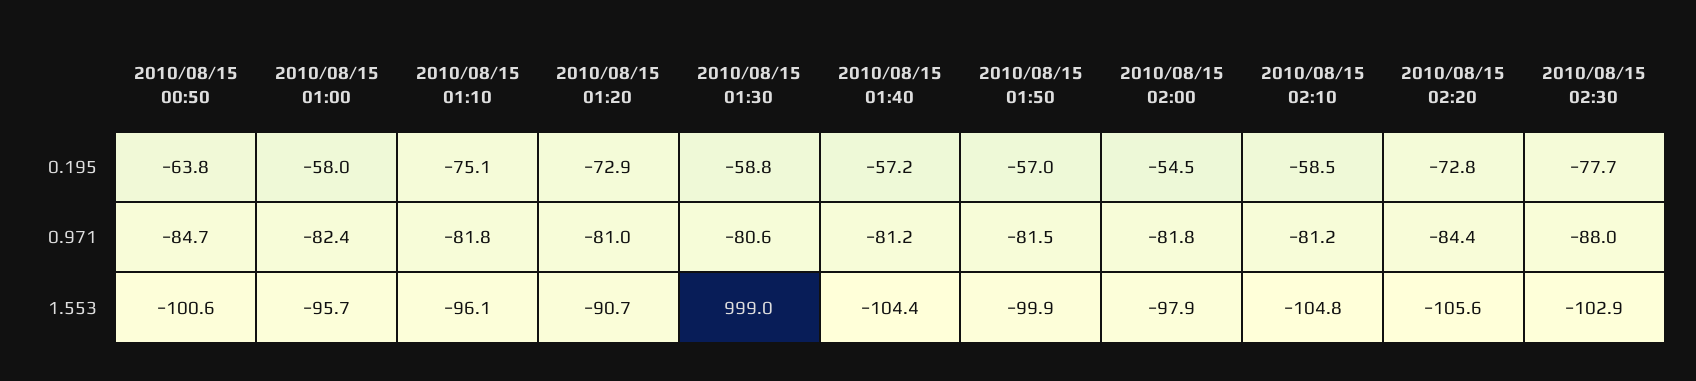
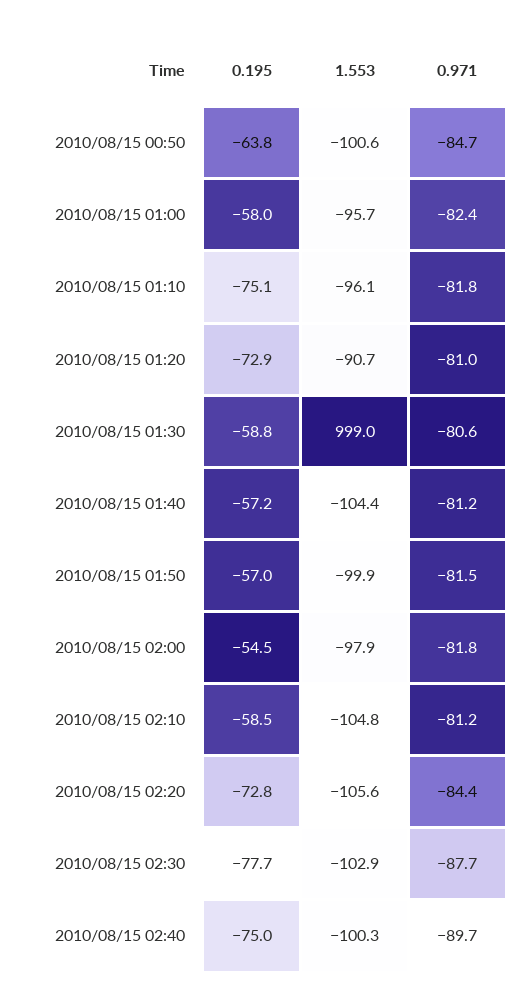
2010/08/15 02:30, 0.971: -88 -> -87.7
2010/08/15 02:40, 0.195: none -> -75
2010/08/15 02:40, 1.553: none -> -100.3
2010/08/15 02:40, 0.971: none -> -89.7

